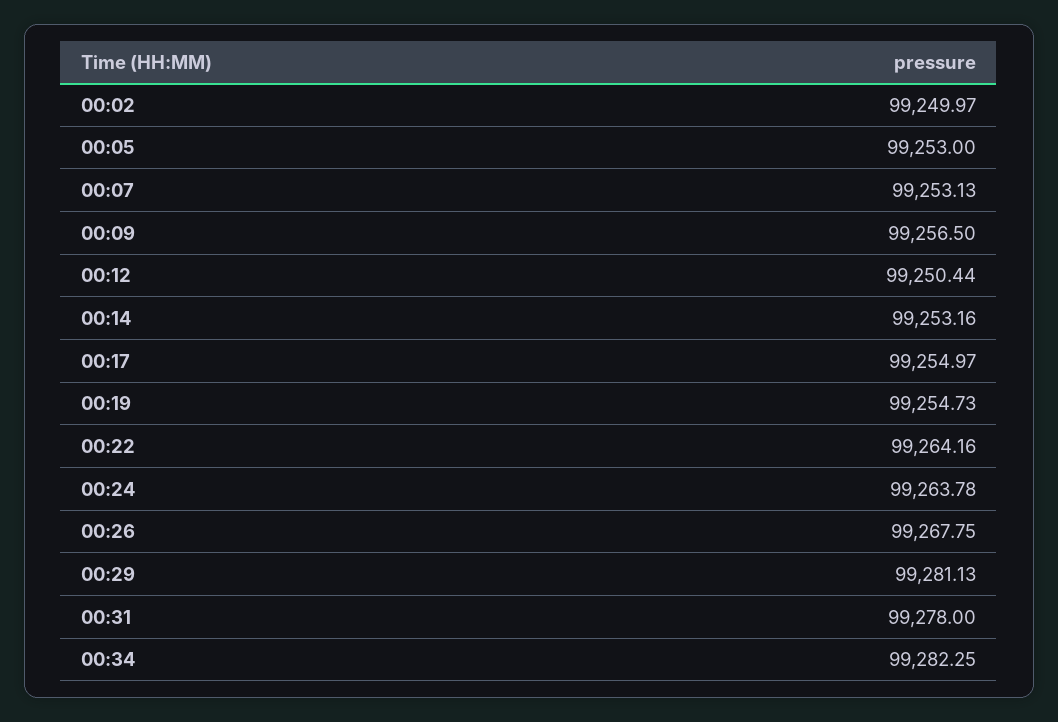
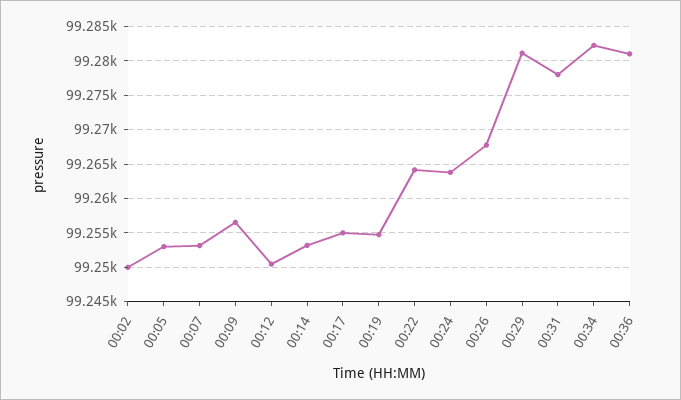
00:36: none -> 99281

